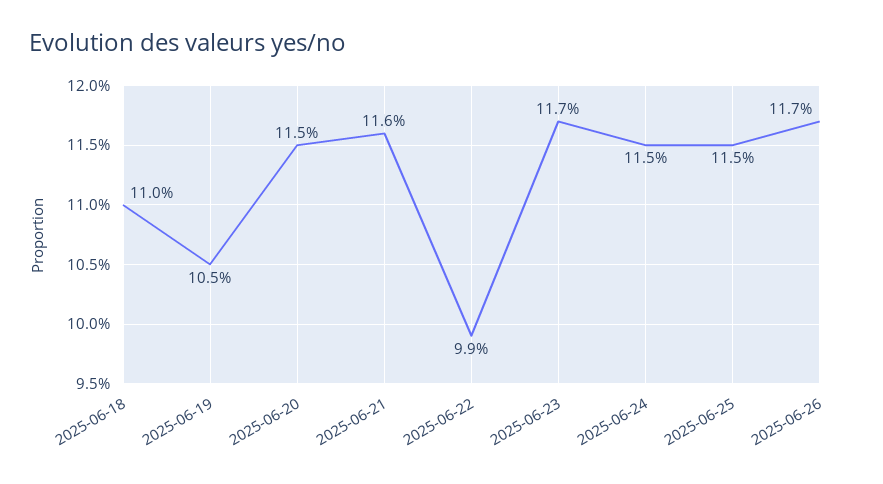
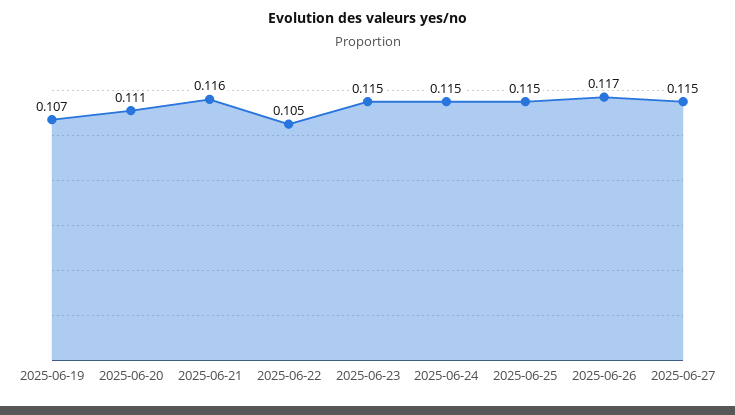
2025-06-18: 0.11 -> none
2025-06-19: 0.105 -> 0.107
2025-06-20: 0.115 -> 0.111
2025-06-22: 0.099 -> 0.105
2025-06-23: 0.117 -> 0.115
2025-06-27: none -> 0.115

